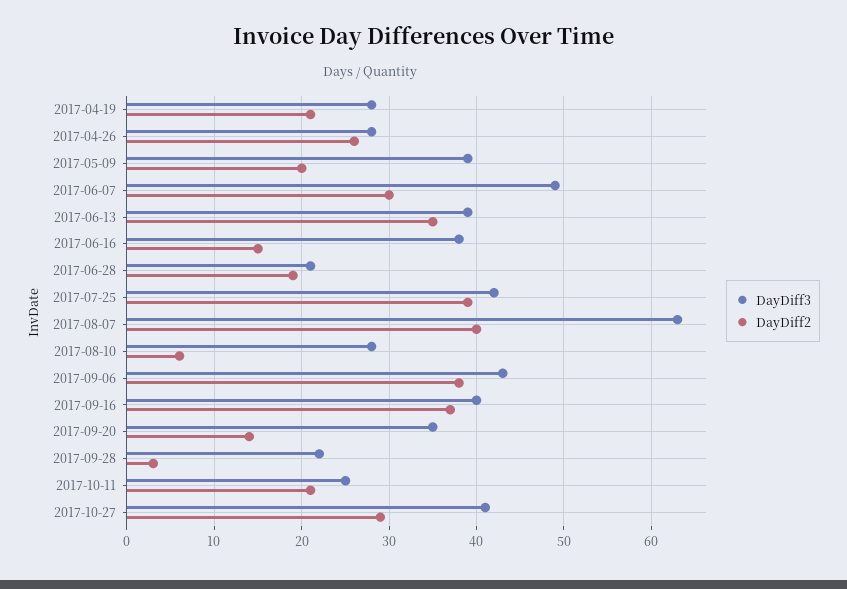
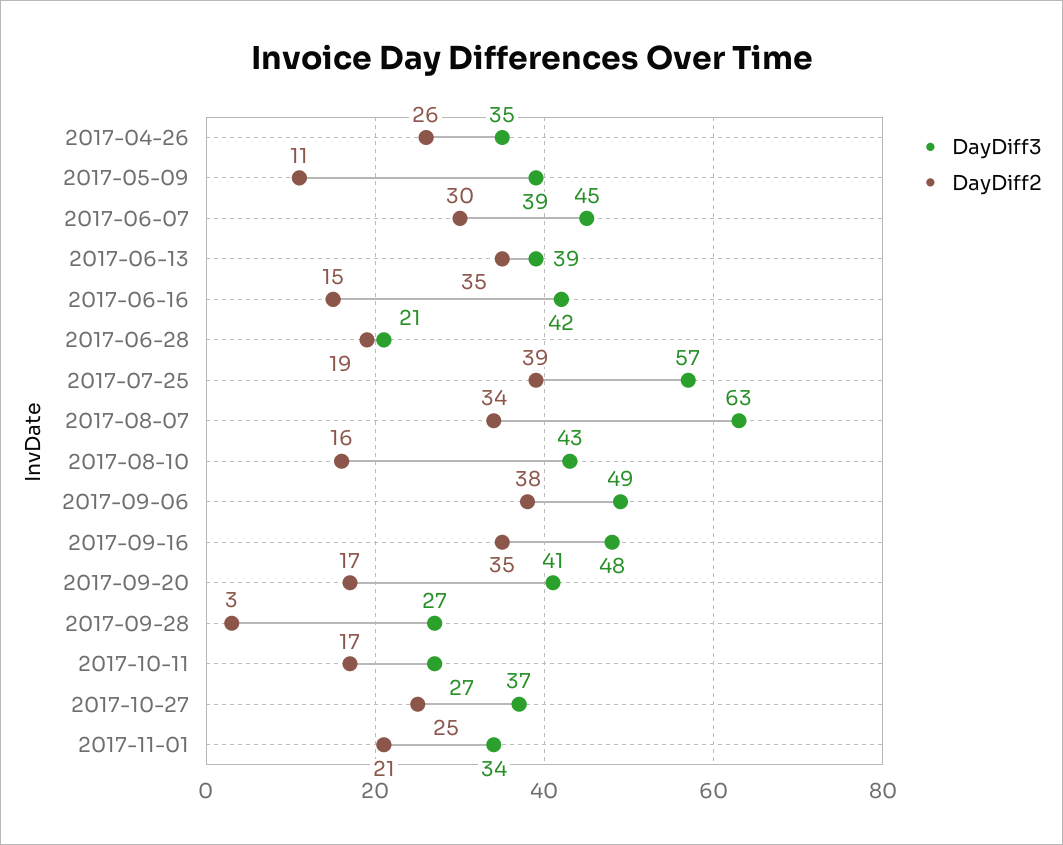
DayDiff3, 2017-04-19: 28 -> none
DayDiff2, 2017-04-19: 21 -> none
DayDiff3, 2017-04-26: 28 -> 35
DayDiff2, 2017-05-09: 20 -> 11
DayDiff3, 2017-06-07: 49 -> 45
DayDiff3, 2017-06-16: 38 -> 42
DayDiff3, 2017-07-25: 42 -> 57
DayDiff2, 2017-08-07: 40 -> 34
DayDiff3, 2017-08-10: 28 -> 43
DayDiff2, 2017-08-10: 6 -> 16
DayDiff3, 2017-09-06: 43 -> 49
DayDiff3, 2017-09-16: 40 -> 48
DayDiff2, 2017-09-16: 37 -> 35
DayDiff3, 2017-09-20: 35 -> 41
DayDiff2, 2017-09-20: 14 -> 17
DayDiff3, 2017-09-28: 22 -> 27
DayDiff3, 2017-10-11: 25 -> 27
DayDiff2, 2017-10-11: 21 -> 17
DayDiff3, 2017-10-27: 41 -> 37
DayDiff2, 2017-10-27: 29 -> 25
DayDiff3, 2017-11-01: none -> 34
DayDiff2, 2017-11-01: none -> 21

